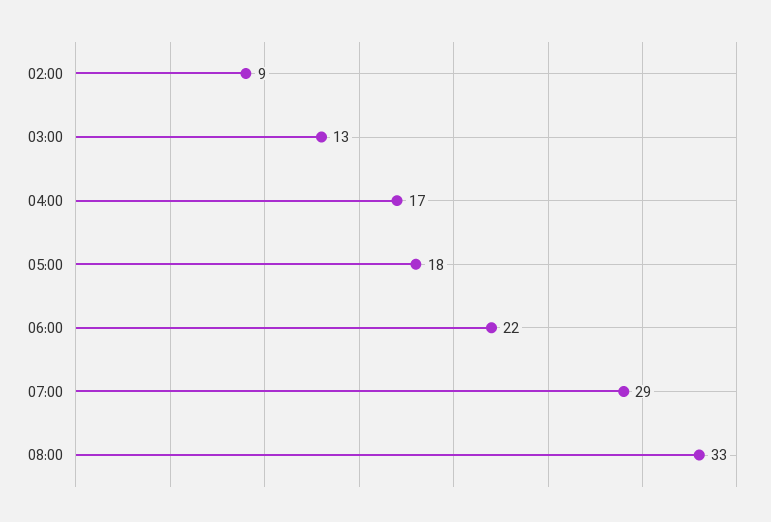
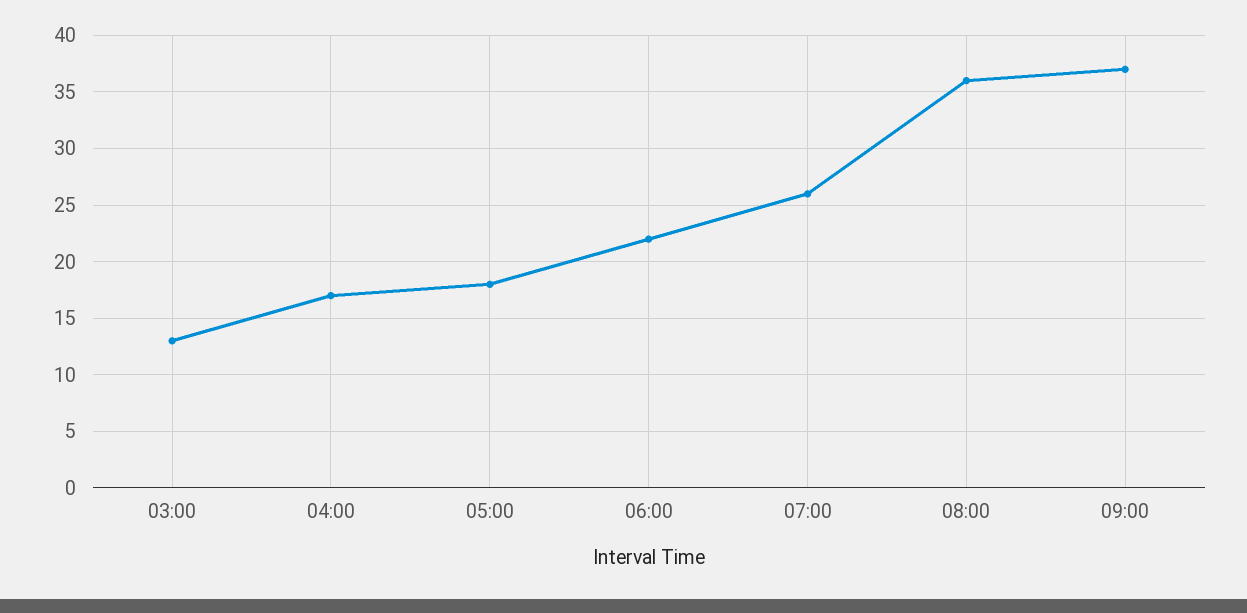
02:00: 9 -> none
07:00: 29 -> 26
08:00: 33 -> 36
09:00: none -> 37

